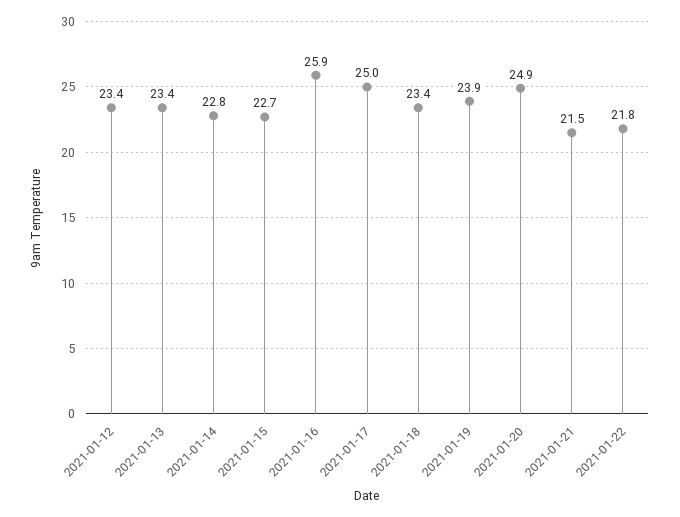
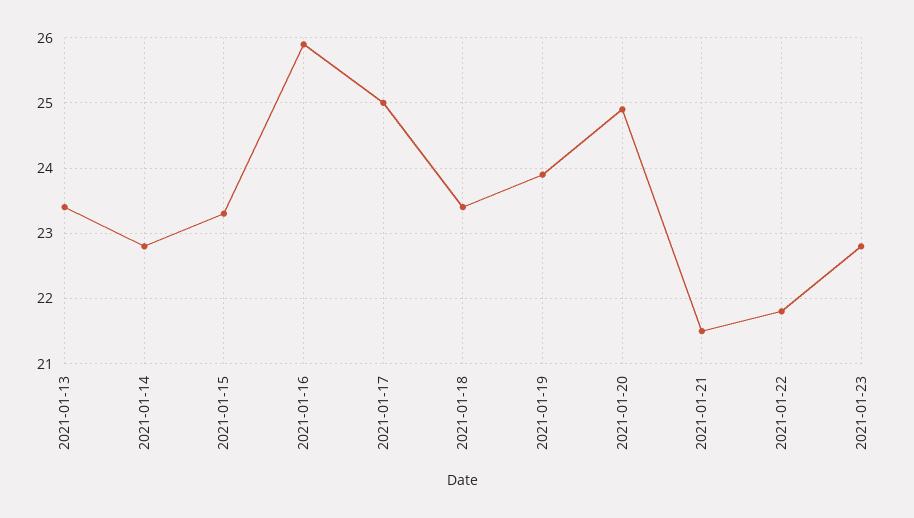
2021-01-12: 23.4 -> none
2021-01-15: 22.7 -> 23.3
2021-01-23: none -> 22.8

